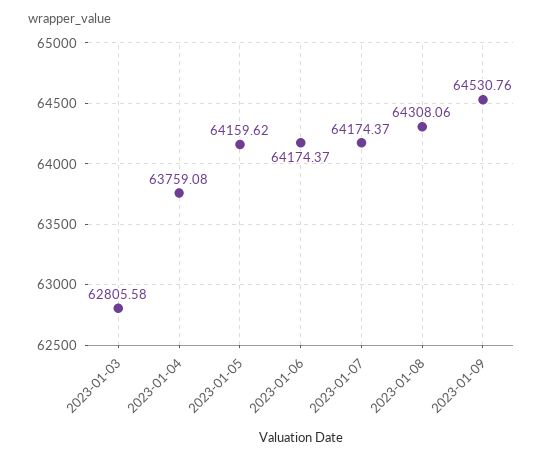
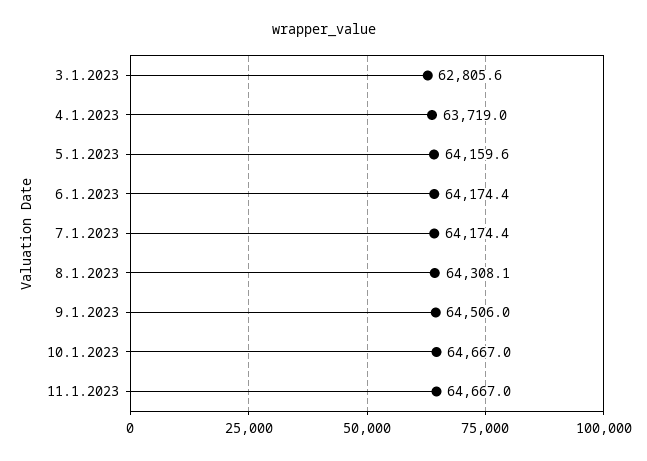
2023-01-04: 63759.08 -> 63719
2023-01-09: 64530.76 -> 64506
10.1.2023: none -> 64667
11.1.2023: none -> 64667

